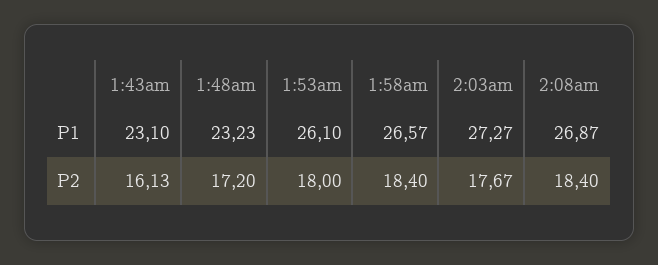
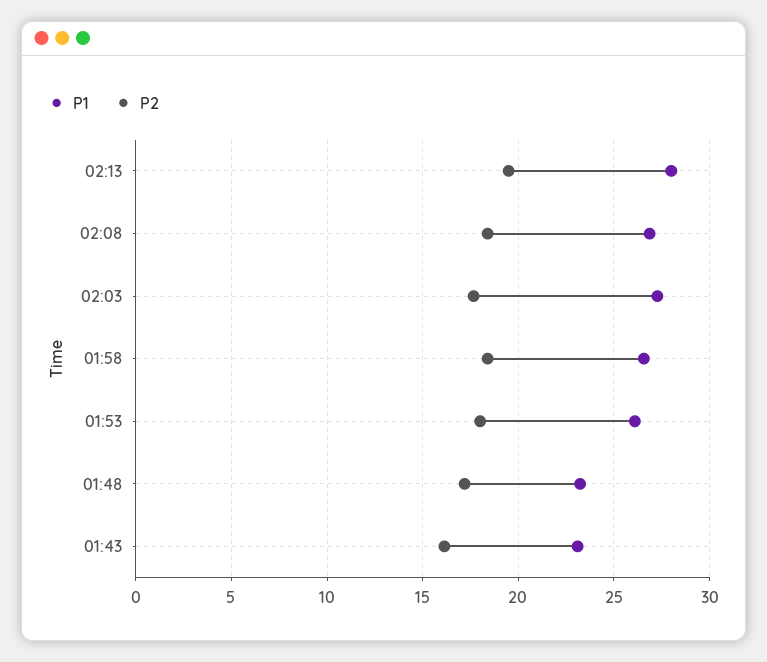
P1, 02:13: none -> 28
P2, 02:13: none -> 19.5

